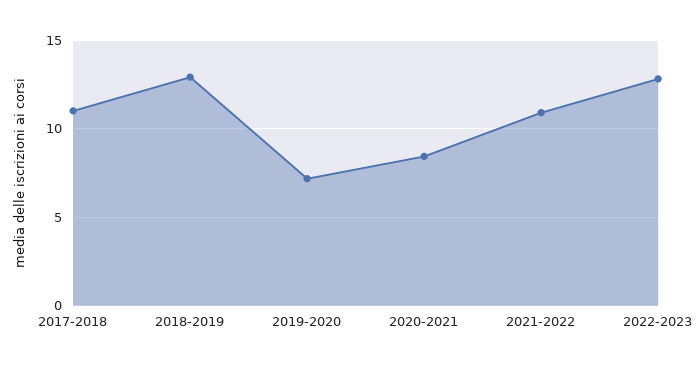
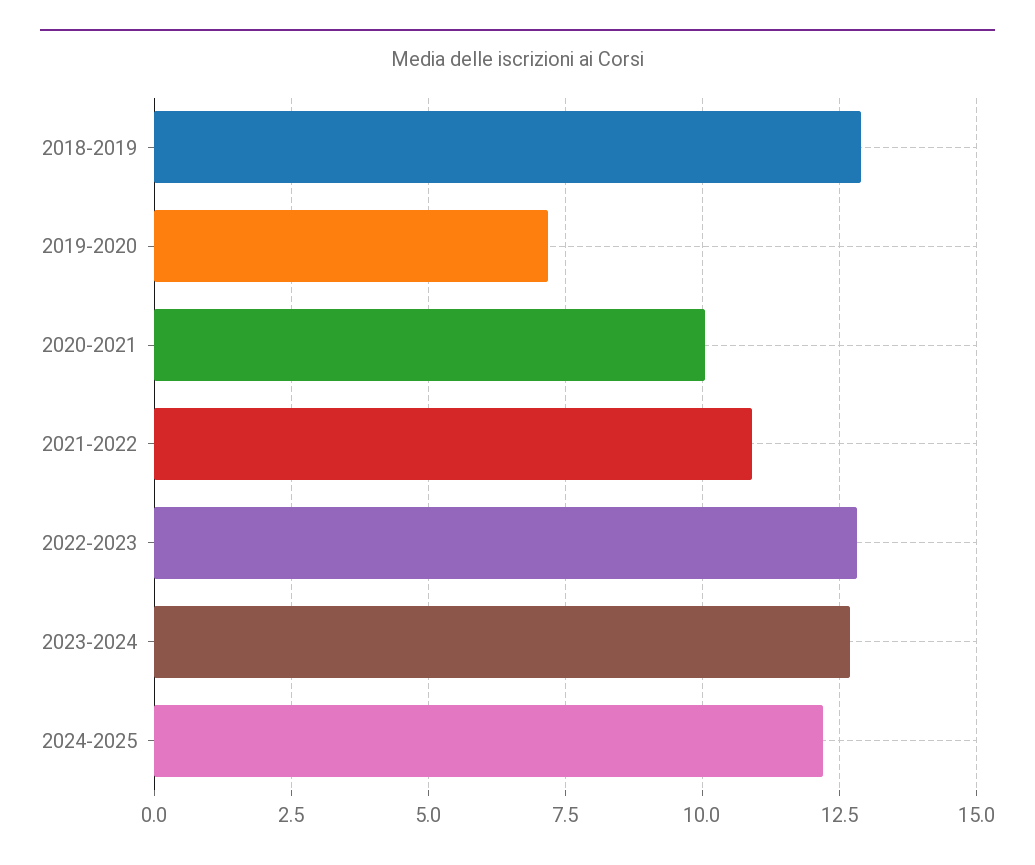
2017-2018: 11 -> none
2020-2021: 8.5 -> 10
2023-2024: none -> 12.75
2024-2025: none -> 12.25

